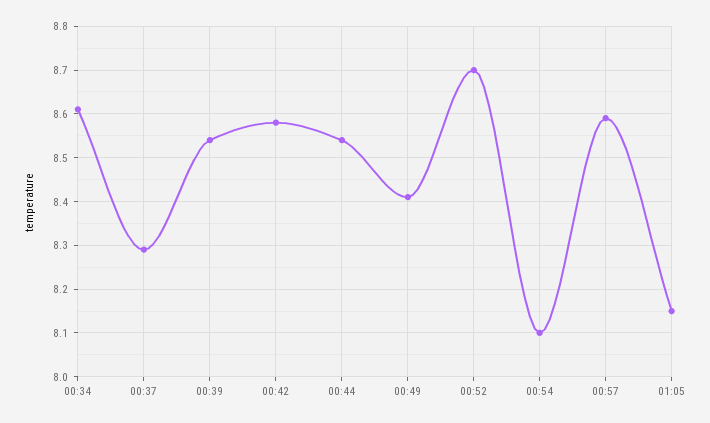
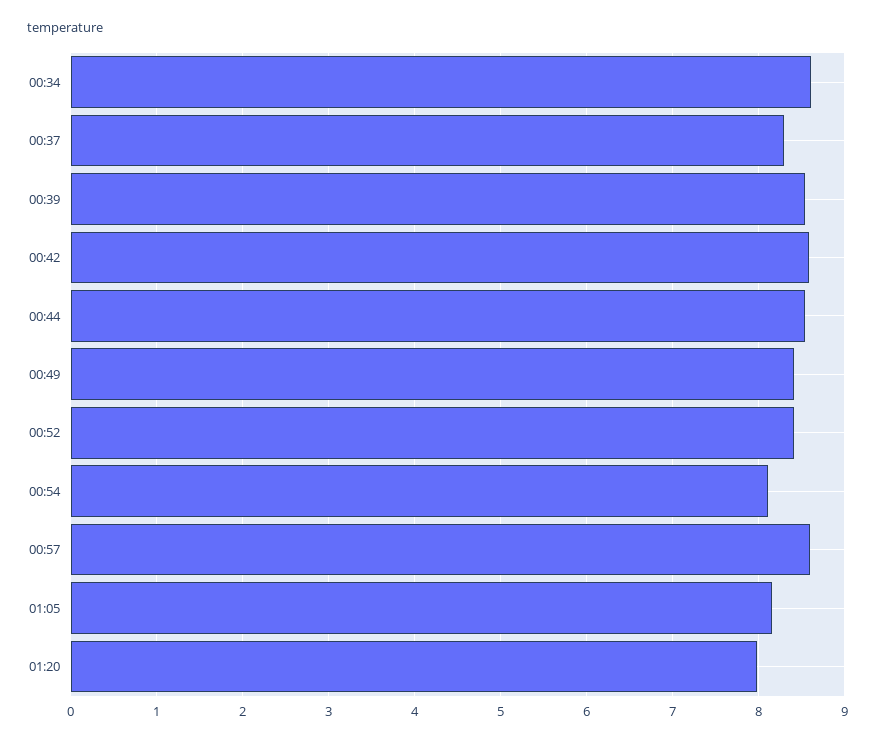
00:52: 8.7 -> 8.4
01:20: none -> 8

